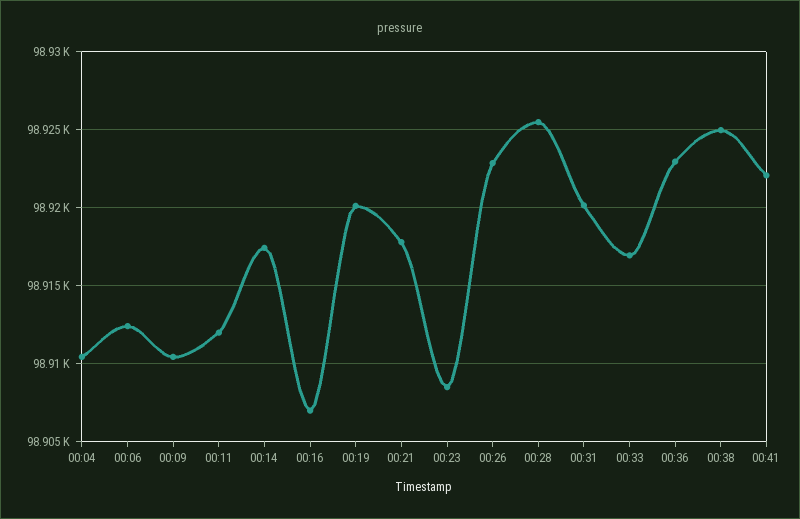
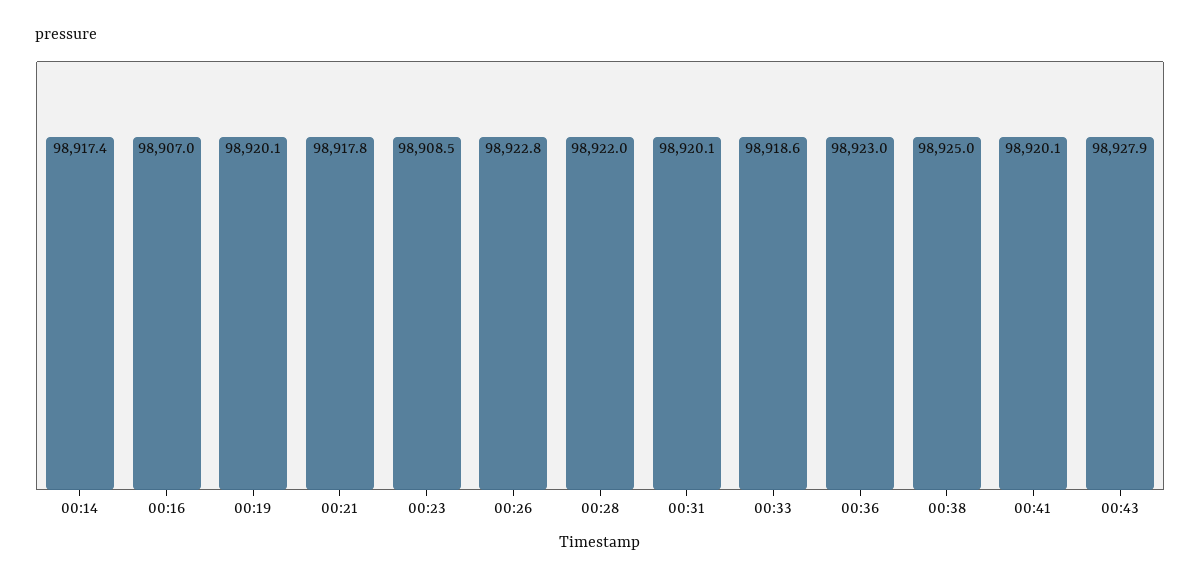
00:04: 98910.5 -> none
00:06: 98912.5 -> none
00:09: 98910.5 -> none
00:11: 98912 -> none
00:28: 98925.5 -> 98922
00:33: 98917 -> 98918.6
00:41: 98922 -> 98920.1
00:43: none -> 98927.9

